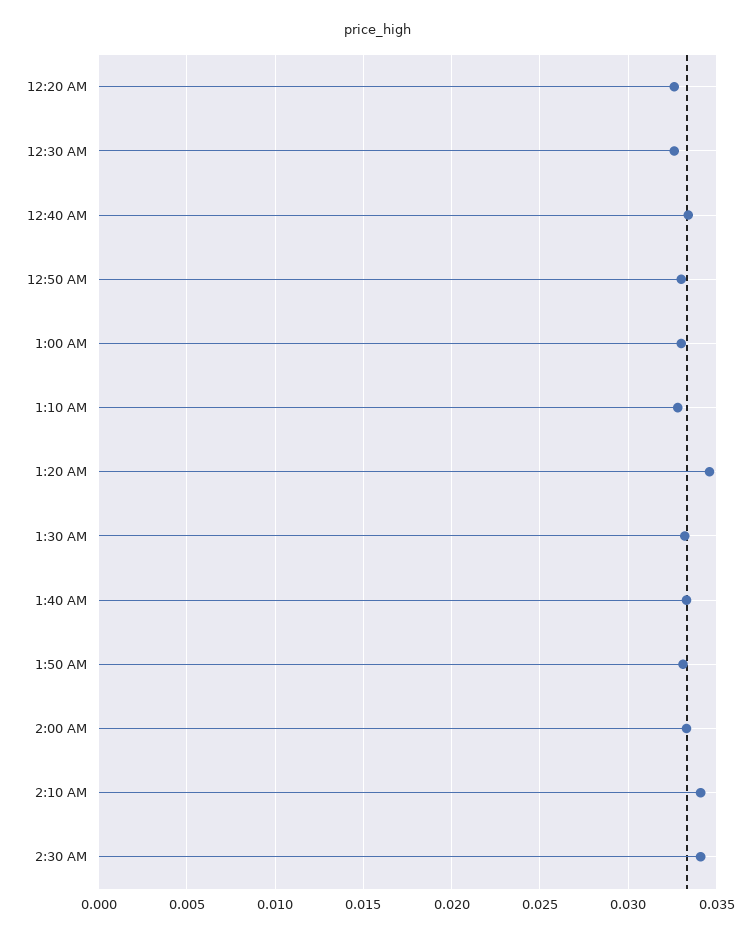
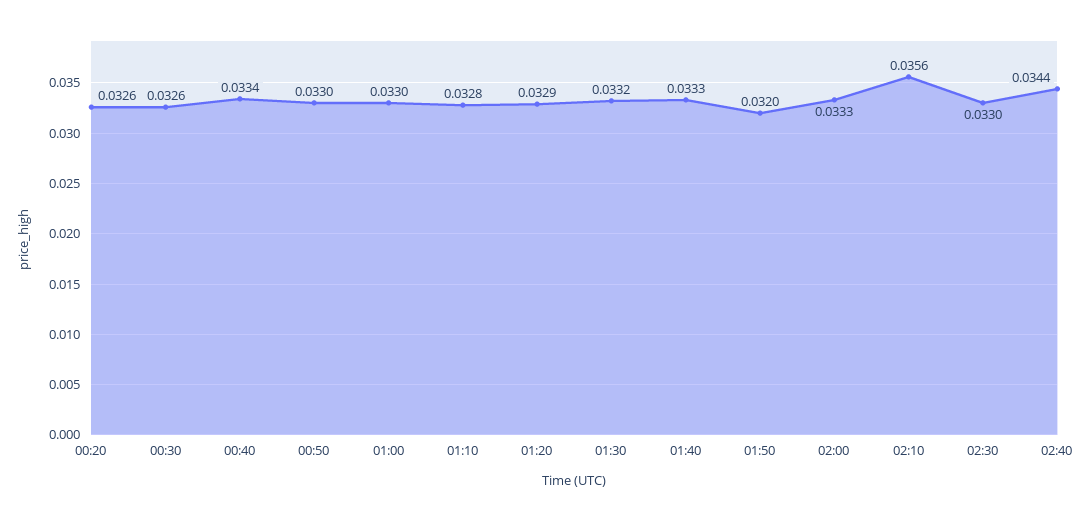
1:20 AM: 0.0345 -> 0.0329
1:50 AM: 0.033 -> 0.032
2:10 AM: 0.034 -> 0.0356
2:30 AM: 0.034 -> 0.033
02:40: none -> 0.0344

